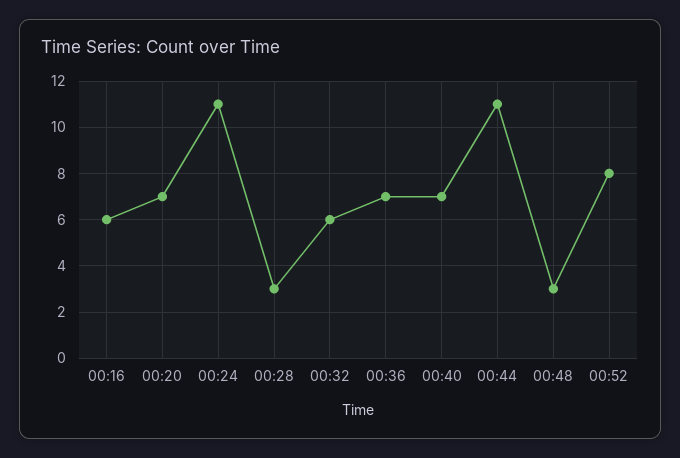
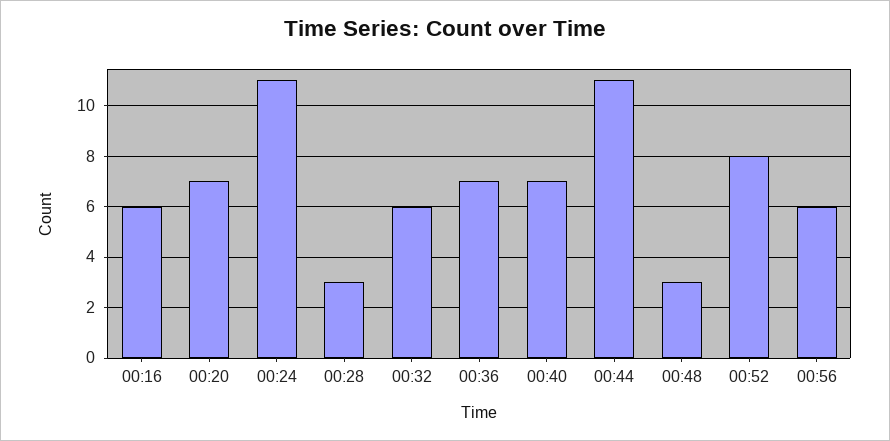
00:56: none -> 6

